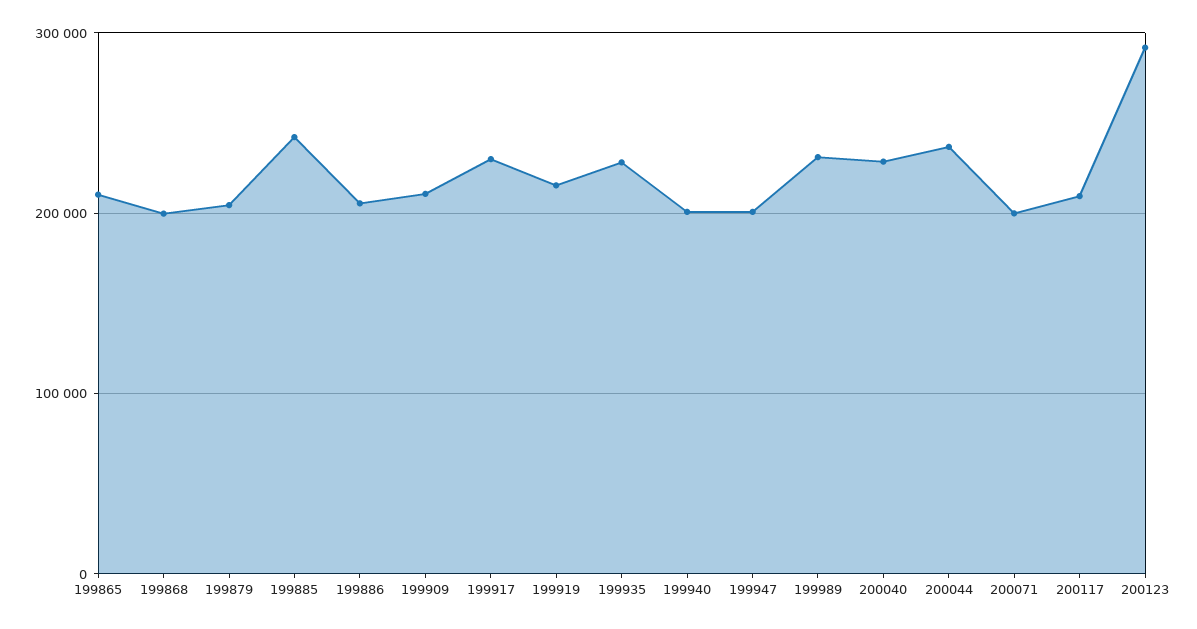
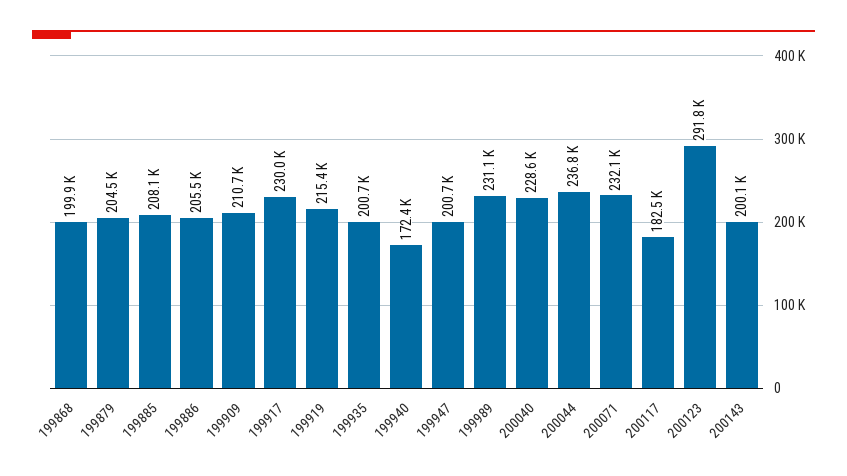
199865: 210000 -> none
199885: 240000 -> 208100
199935: 230000 -> 200700
199940: 200000 -> 172400
200071: 200000 -> 232100
200117: 210000 -> 182500
200143: none -> 200100

